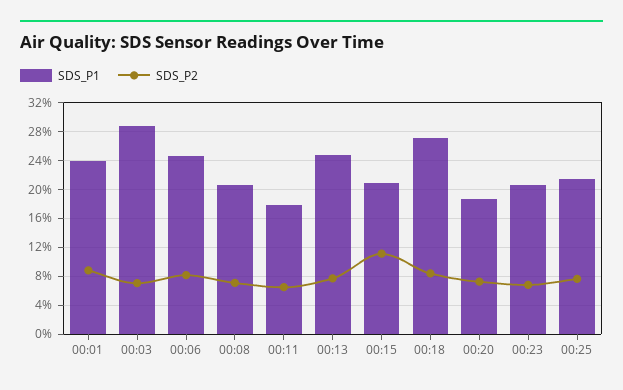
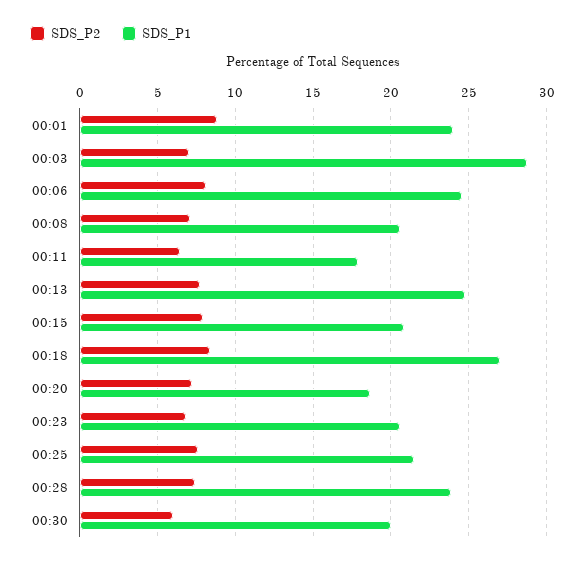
SDS_P2, 00:15: 11 -> 8
SDS_P2, 00:28: none -> 7.5
SDS_P1, 00:28: none -> 24
SDS_P2, 00:30: none -> 6
SDS_P1, 00:30: none -> 20

